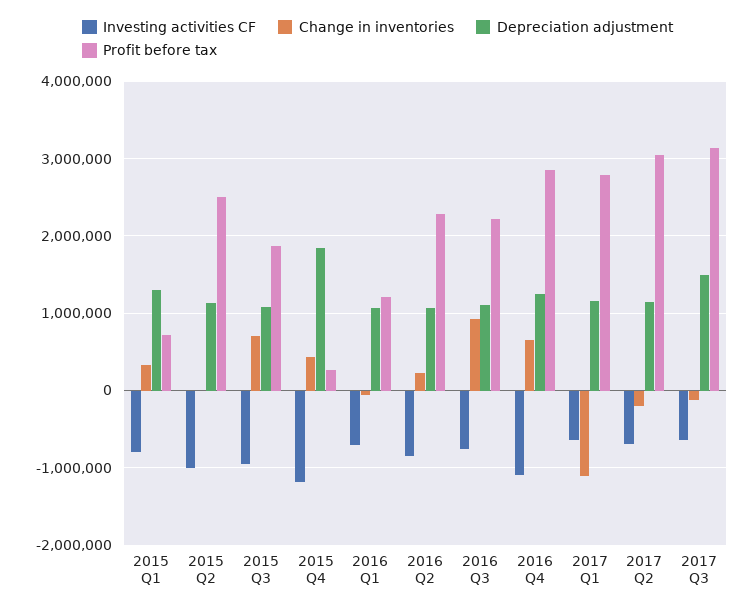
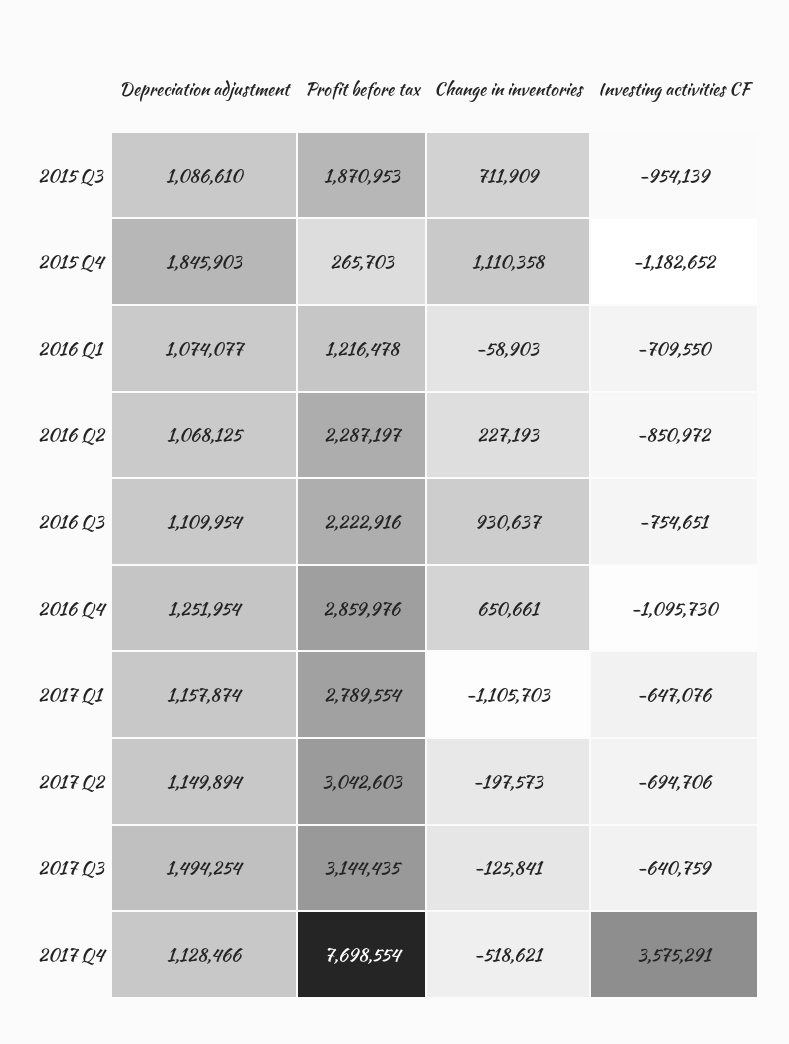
Investing activities CF, 2015 Q1: -800000 -> none
Change in inventories, 2015 Q1: 300000 -> none
Depreciation adjustment, 2015 Q1: 1300000 -> none
Profit before tax, 2015 Q1: 700000 -> none
Investing activities CF, 2015 Q2: -1000000 -> none
Change in inventories, 2015 Q2: 0 -> none
Depreciation adjustment, 2015 Q2: 1100000 -> none
Profit before tax, 2015 Q2: 2500000 -> none
Change in inventories, 2015 Q4: 400000 -> 1110358
Depreciation adjustment, 2017 Q4: none -> 1128466
Profit before tax, 2017 Q4: none -> 7698554
Change in inventories, 2017 Q4: none -> -518621
Investing activities CF, 2017 Q4: none -> 3575291

